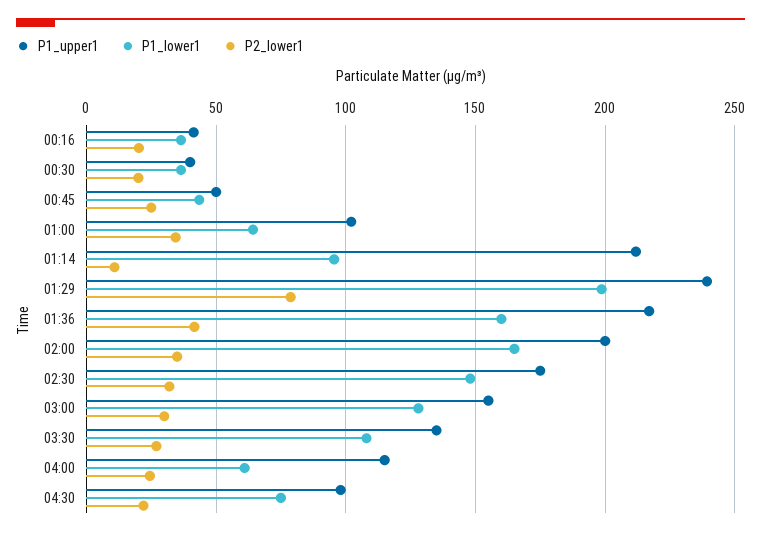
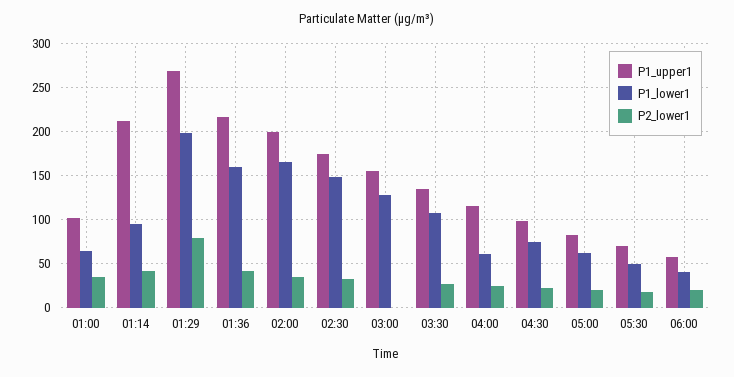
P1_upper1, 00:16: 40 -> none
P1_lower1, 00:16: 35 -> none
P2_lower1, 00:16: 20 -> none
P1_upper1, 00:30: 40 -> none
P1_lower1, 00:30: 35 -> none
P2_lower1, 00:30: 20 -> none
P1_upper1, 00:45: 50 -> none
P1_lower1, 00:45: 45 -> none
P2_lower1, 00:45: 25 -> none
P2_lower1, 01:14: 10 -> 40
P1_upper1, 01:29: 240 -> 270
P2_lower1, 03:00: 30 -> 0
P1_upper1, 05:00: none -> 80
P1_lower1, 05:00: none -> 60
P2_lower1, 05:00: none -> 20
P1_upper1, 05:30: none -> 70
P1_lower1, 05:30: none -> 50
P2_lower1, 05:30: none -> 20
P1_upper1, 06:00: none -> 60
P1_lower1, 06:00: none -> 40
P2_lower1, 06:00: none -> 20

